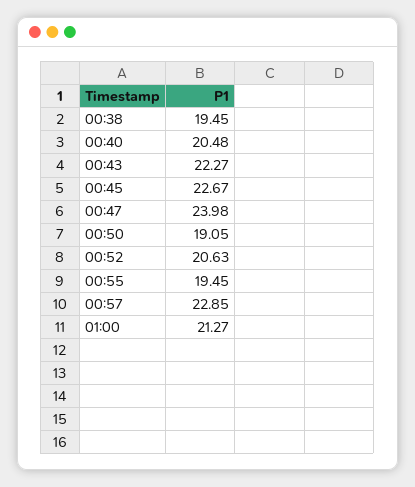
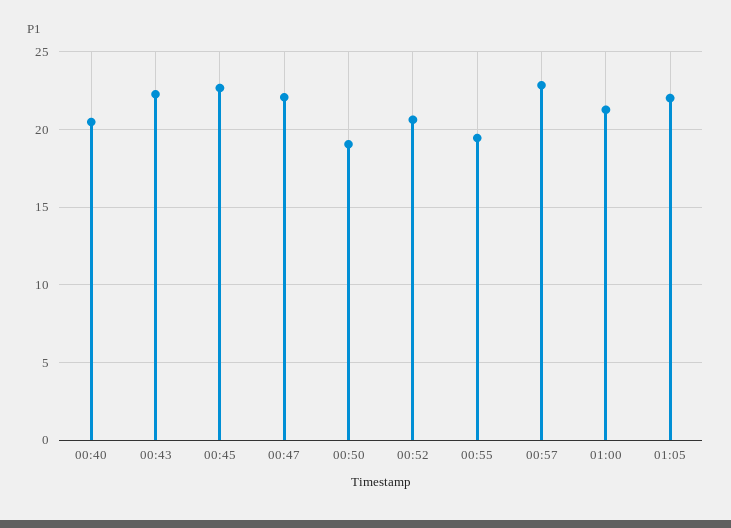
00:38: 19.45 -> none
00:47: 23.98 -> 22
01:05: none -> 22

